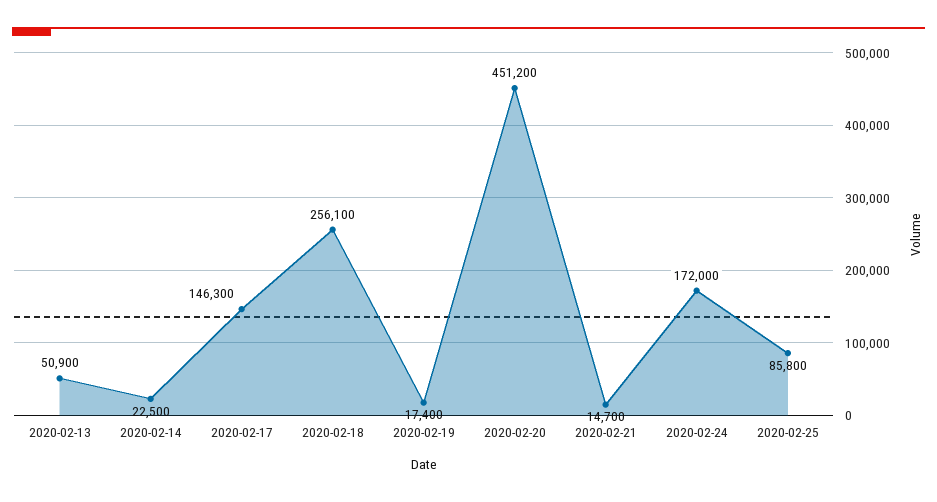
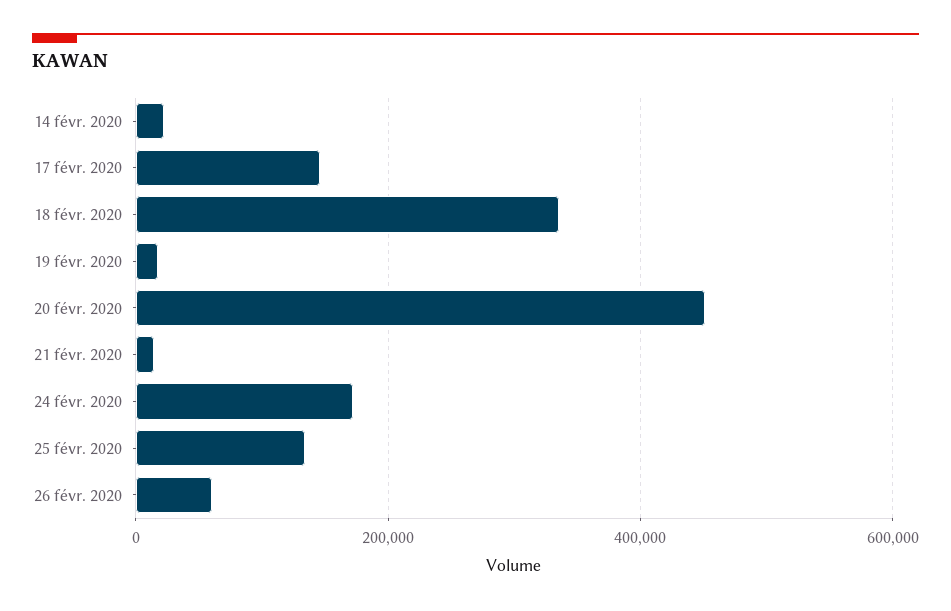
2020-02-13: 50900 -> none
2020-02-18: 256100 -> 340000
2020-02-25: 85800 -> 140000
26 févr. 2020: none -> 60000

